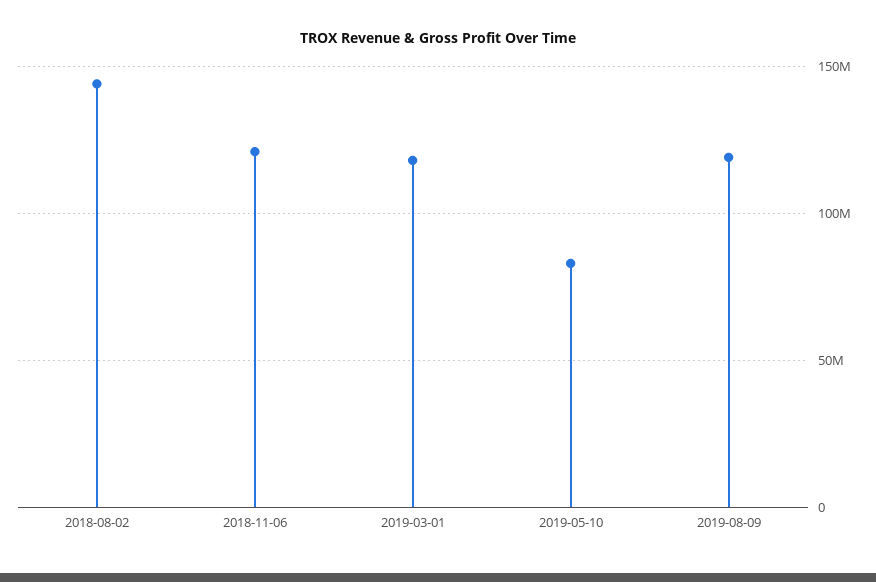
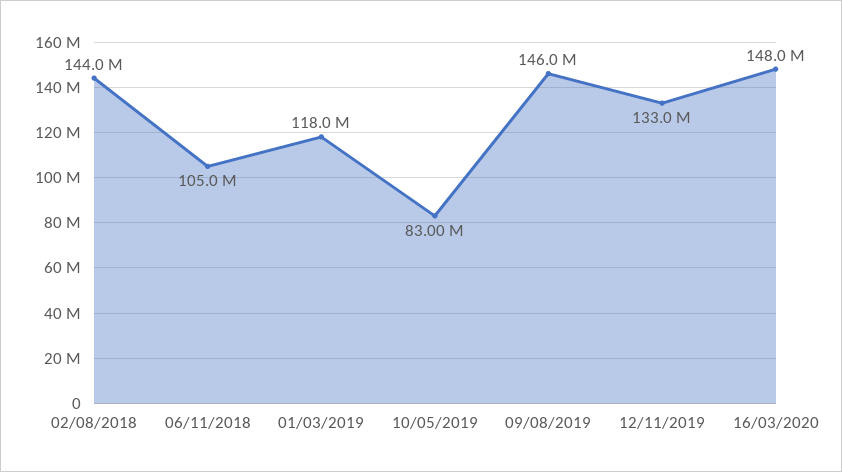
2018-11-06: 120000000 -> 105000000
2019-08-09: 120000000 -> 146000000
12/11/2019: none -> 133000000
16/03/2020: none -> 148000000

